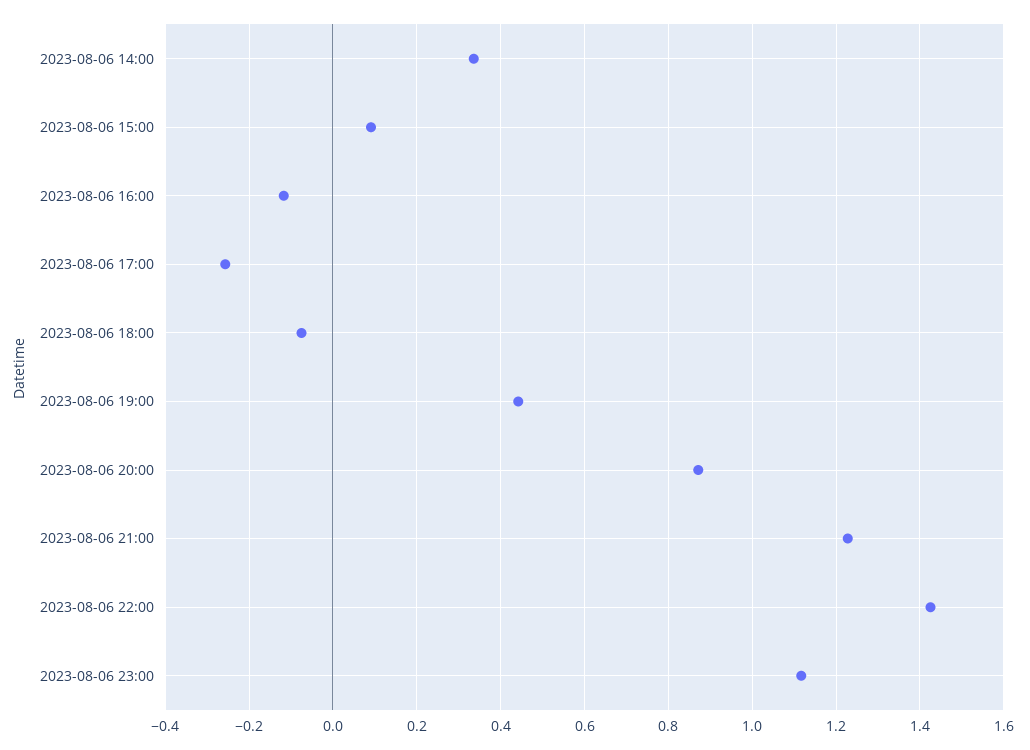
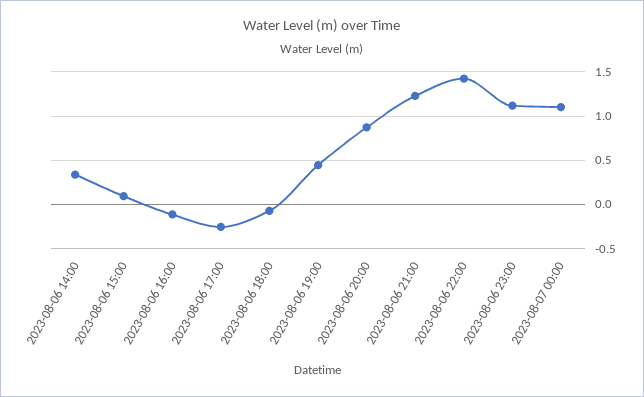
2023-08-07 00:00: none -> 1.1

